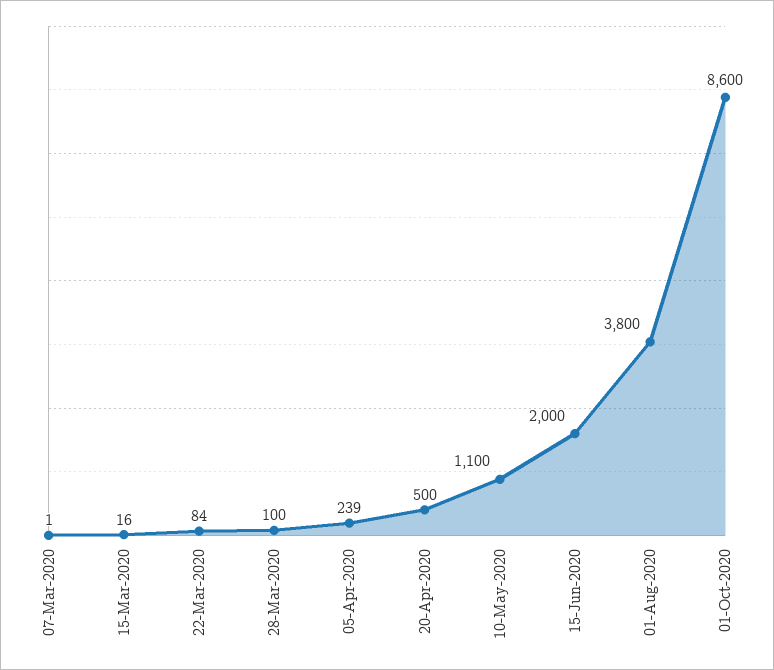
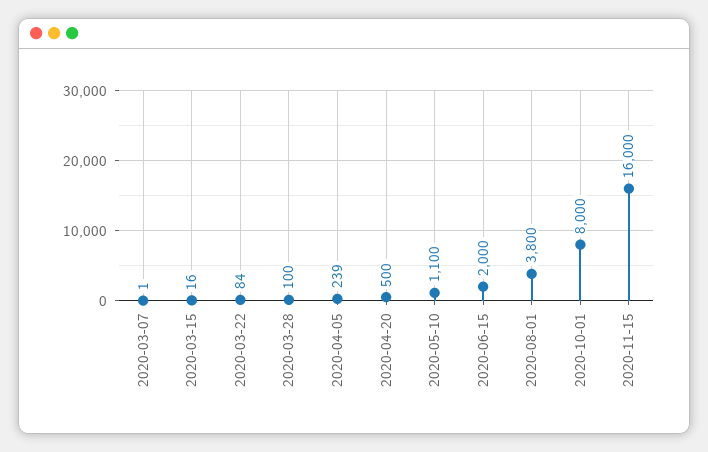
01-Oct-2020: 8600 -> 8000
2020-11-15: none -> 16000

